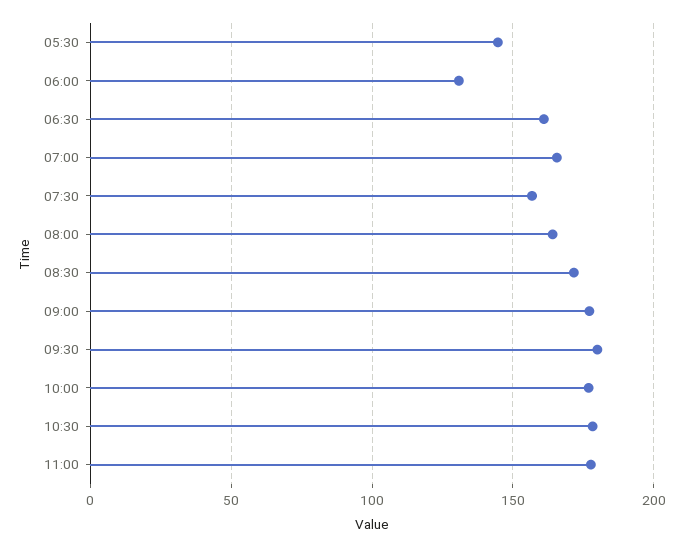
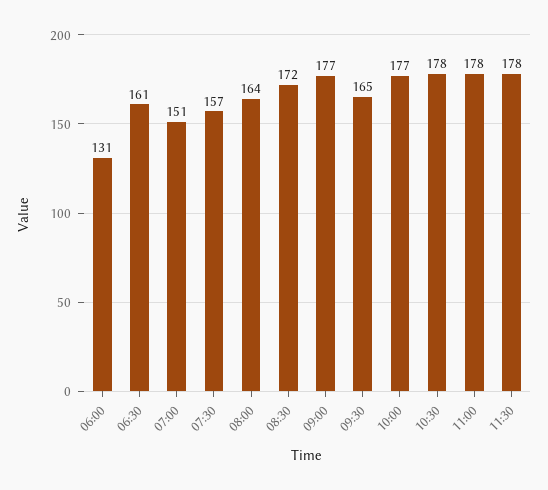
05:30: 145 -> none
07:00: 165 -> 151
09:30: 180 -> 165
11:30: none -> 178

